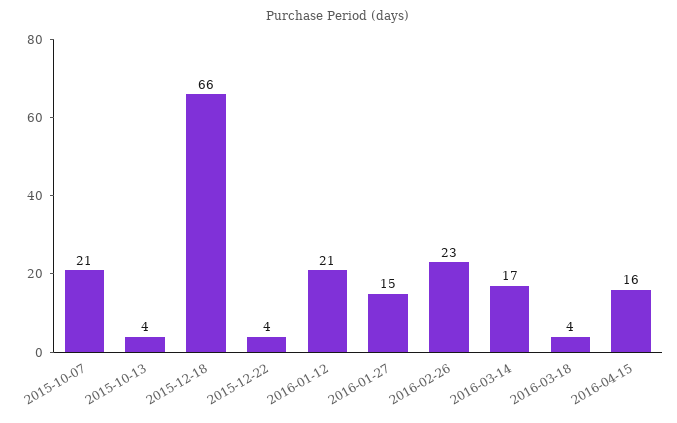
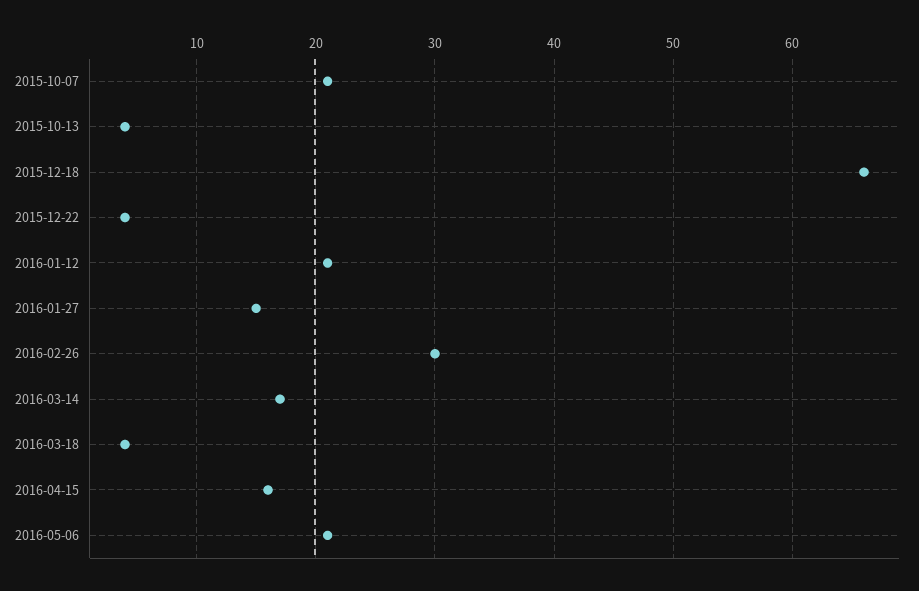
2016-02-26: 23 -> 30
2016-05-06: none -> 21

